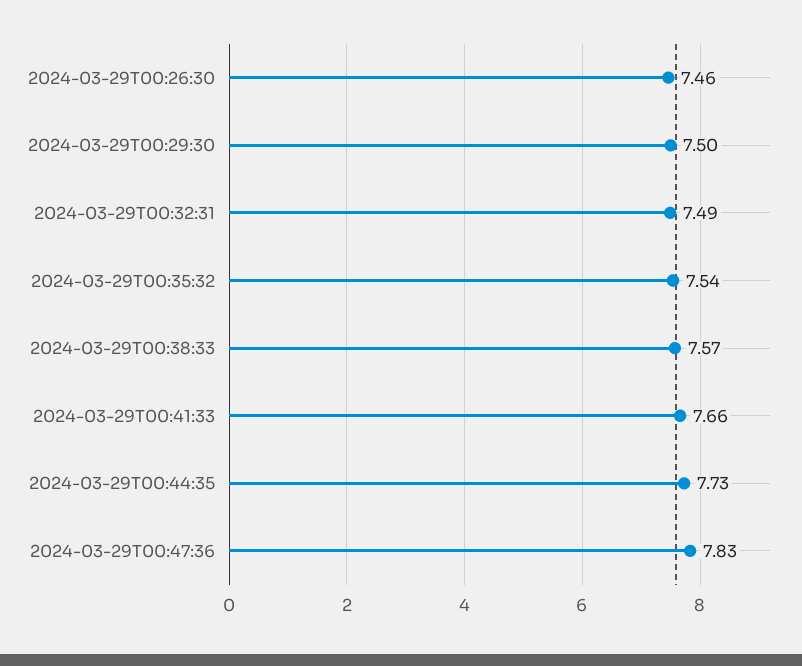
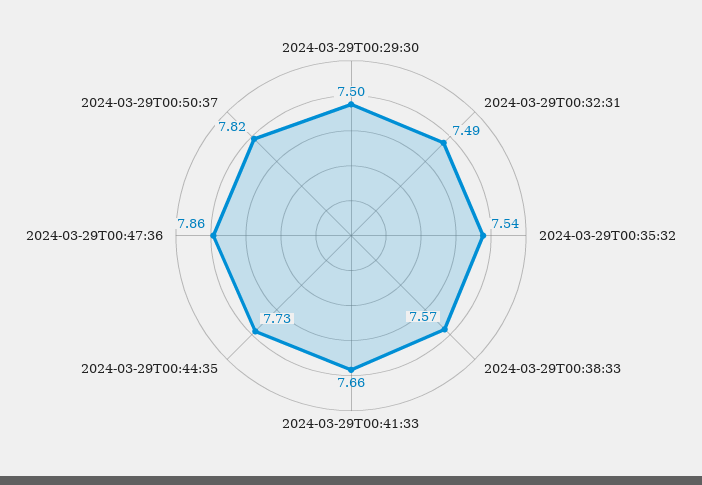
2024-03-29T00:26:30: 7.46 -> none
2024-03-29T00:47:36: 7.83 -> 7.86
2024-03-29T00:50:37: none -> 7.82

